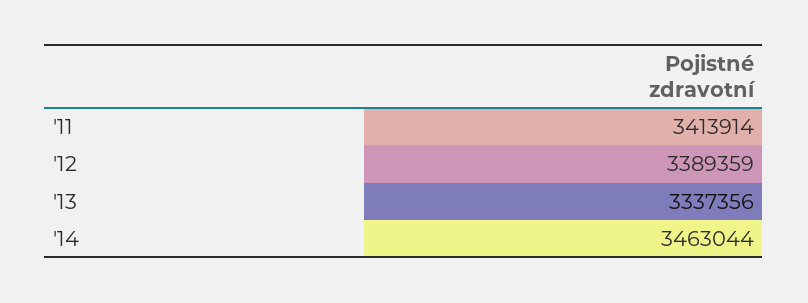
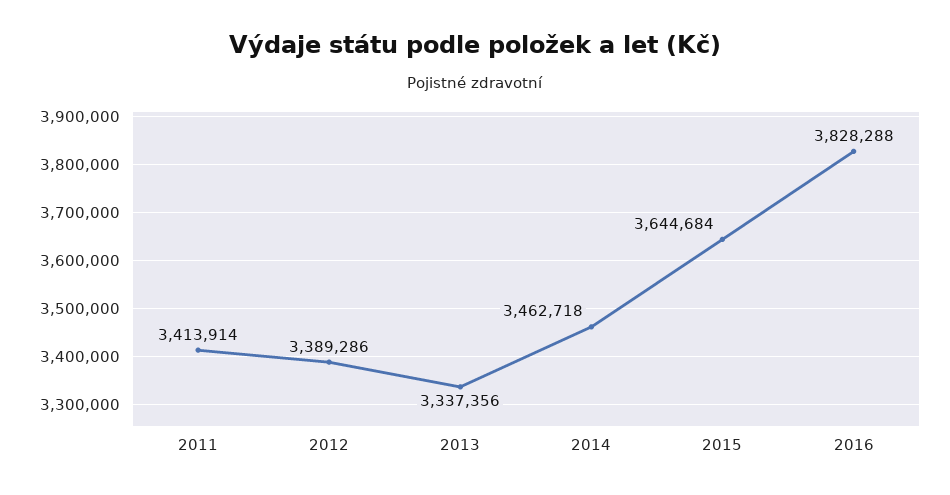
'12: 3389359 -> 3389286
'14: 3463044 -> 3462718
2015: none -> 3644684
2016: none -> 3828288

